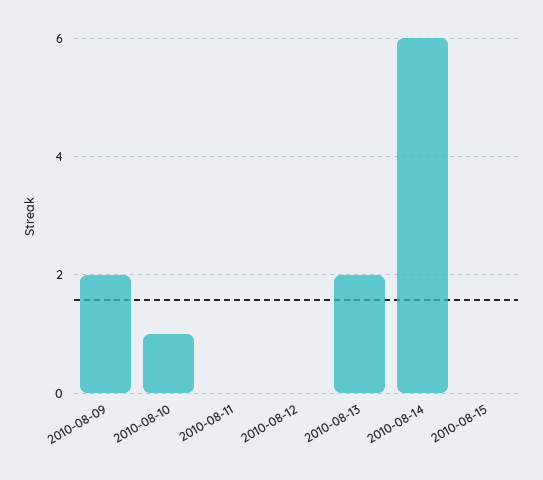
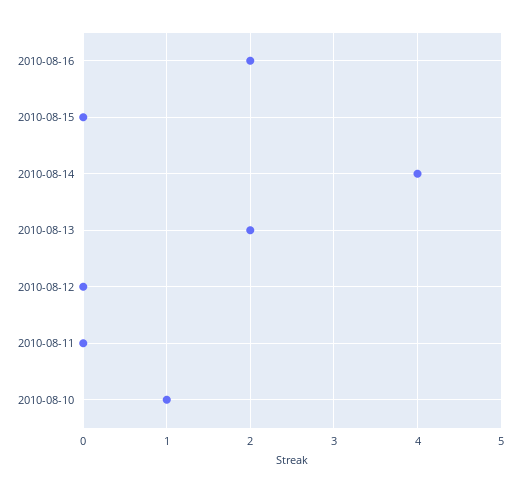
2010-08-09: 2 -> none
2010-08-14: 6 -> 4
2010-08-16: none -> 2

